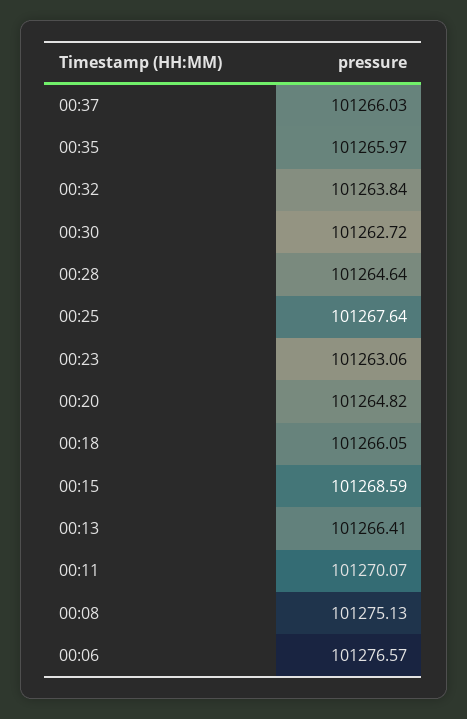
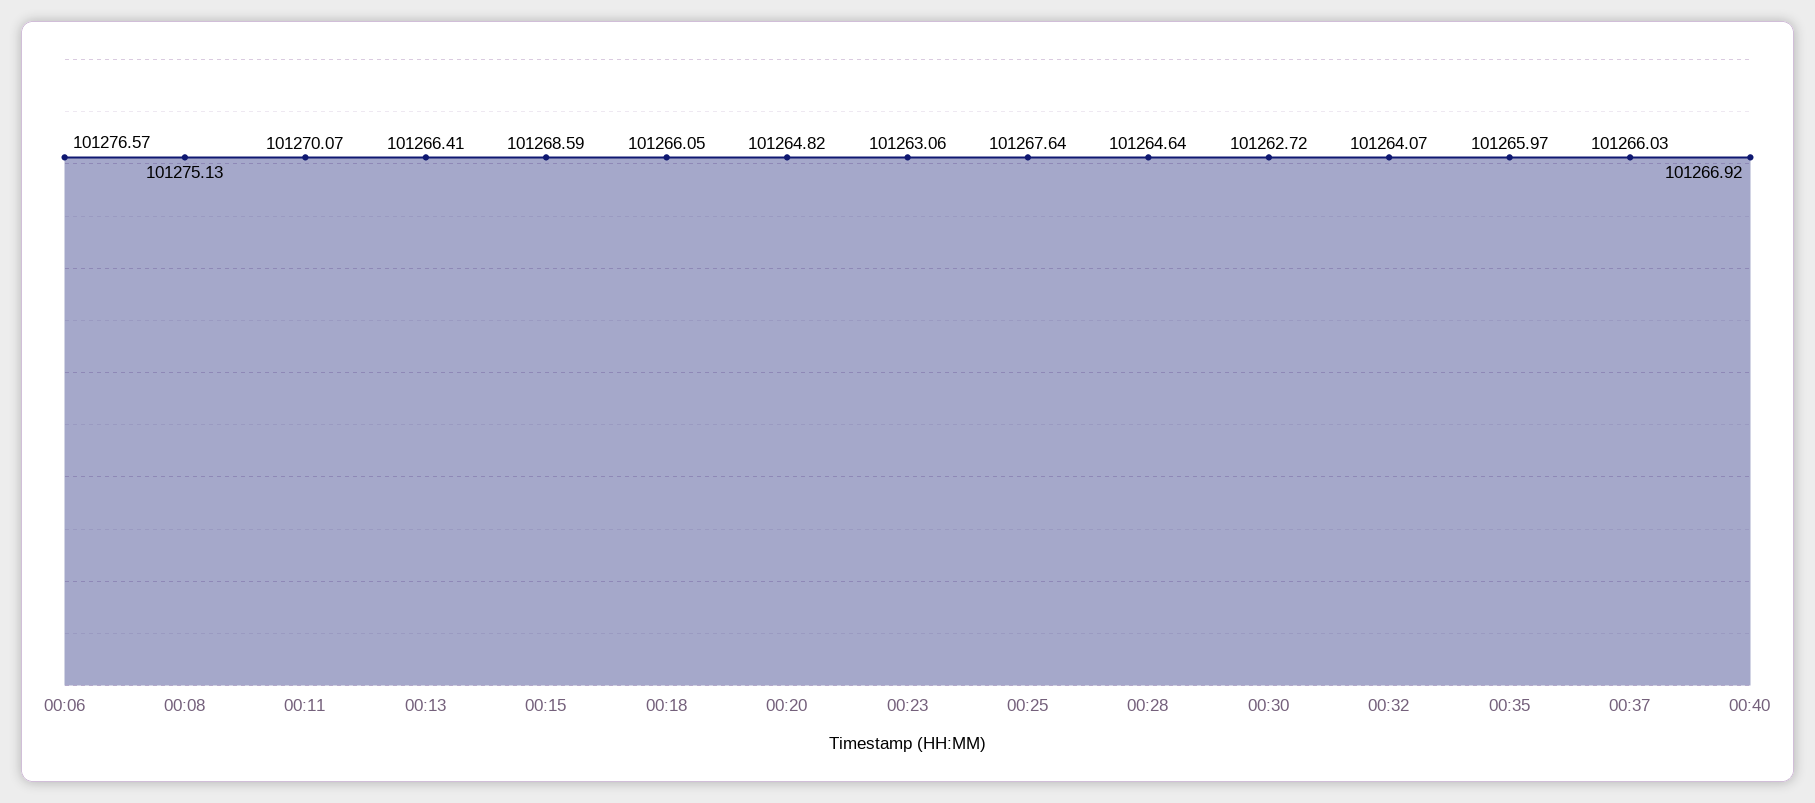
00:32: 101263.84 -> 101264.07
00:40: none -> 101266.92

